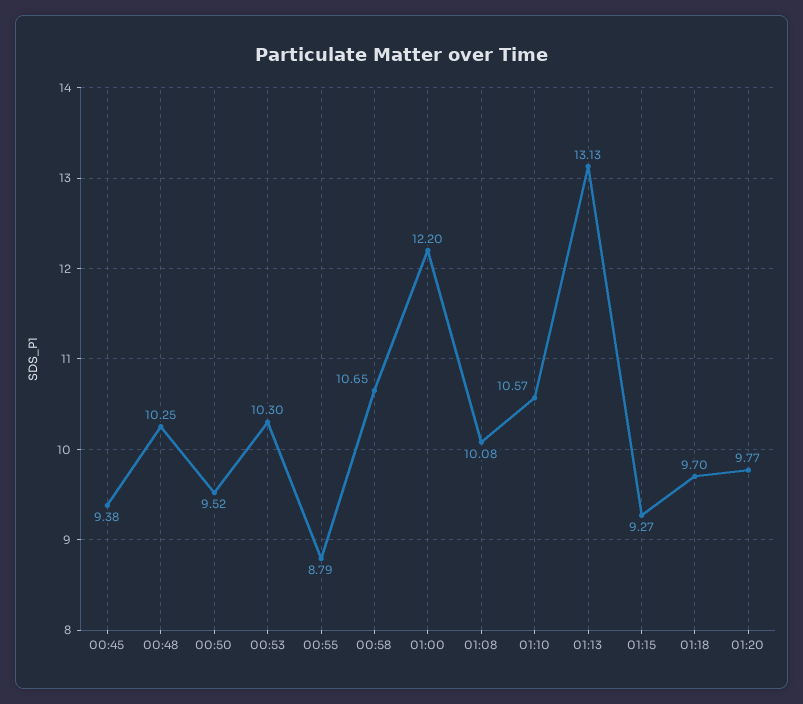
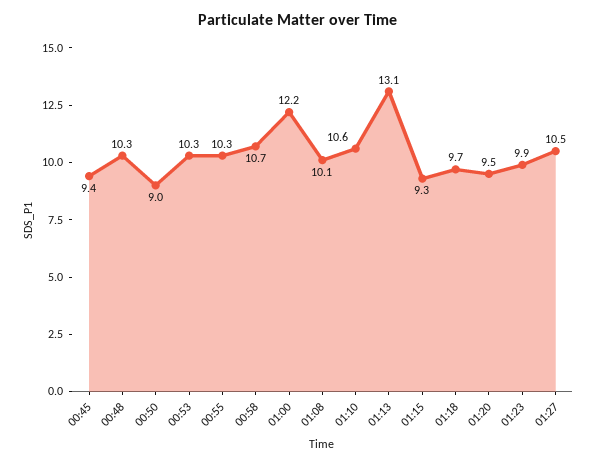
00:50: 9.52 -> 9
00:55: 8.79 -> 10.3
01:20: 9.77 -> 9.5
01:23: none -> 9.9
01:27: none -> 10.5

